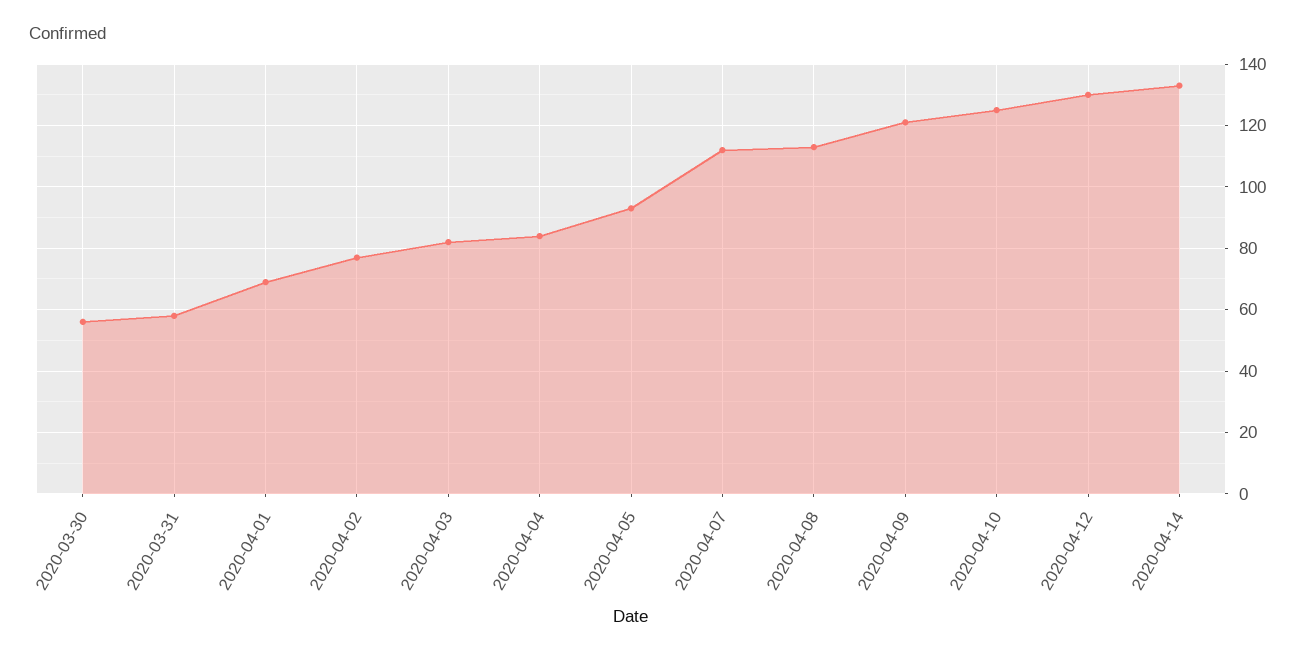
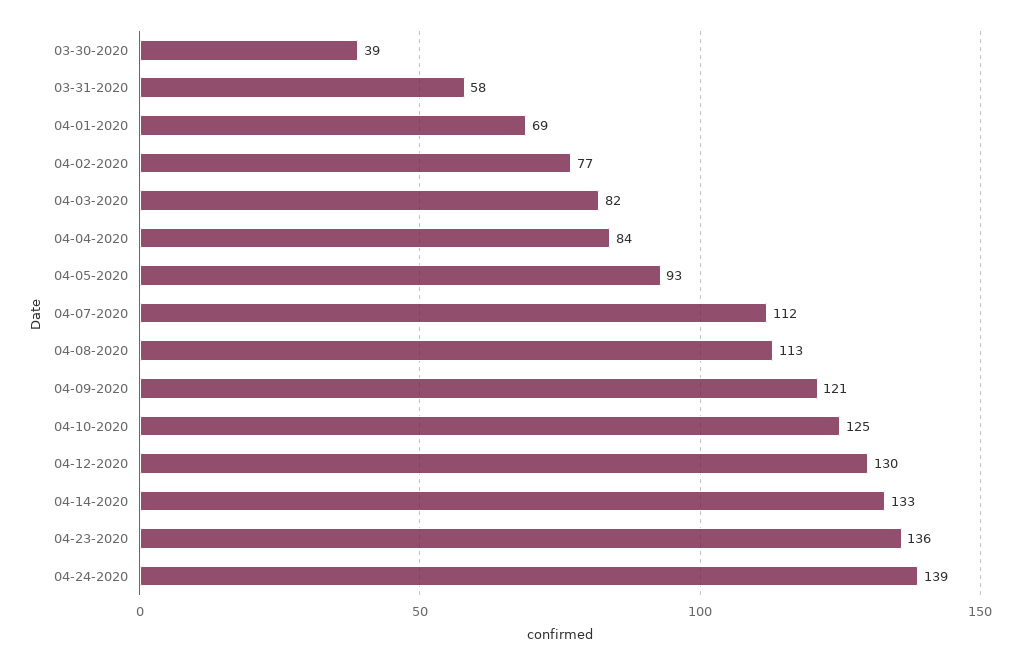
2020-03-30: 55 -> 39
04-23-2020: none -> 136
04-24-2020: none -> 139

